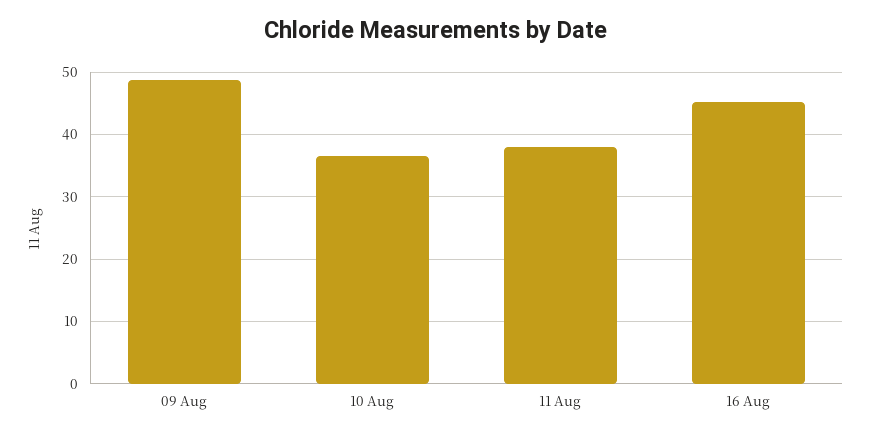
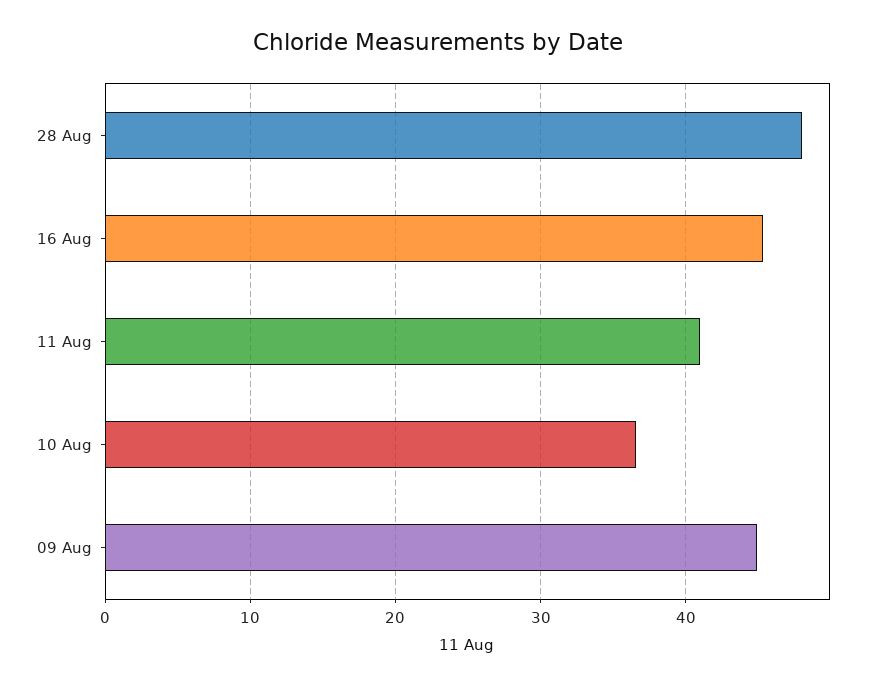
09 Aug: 49 -> 45
11 Aug: 38 -> 41
28 Aug: none -> 48

